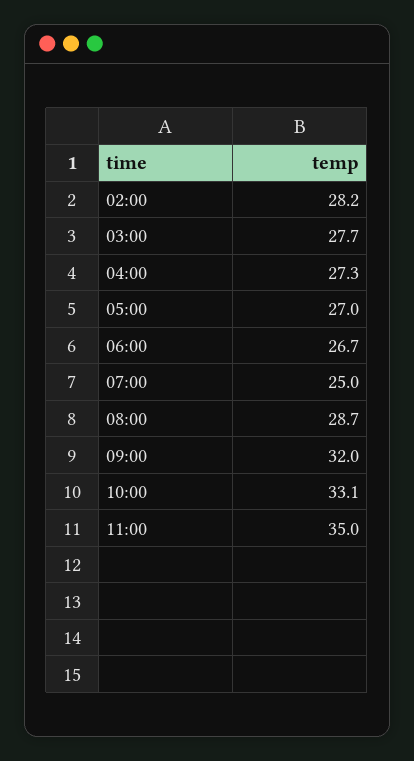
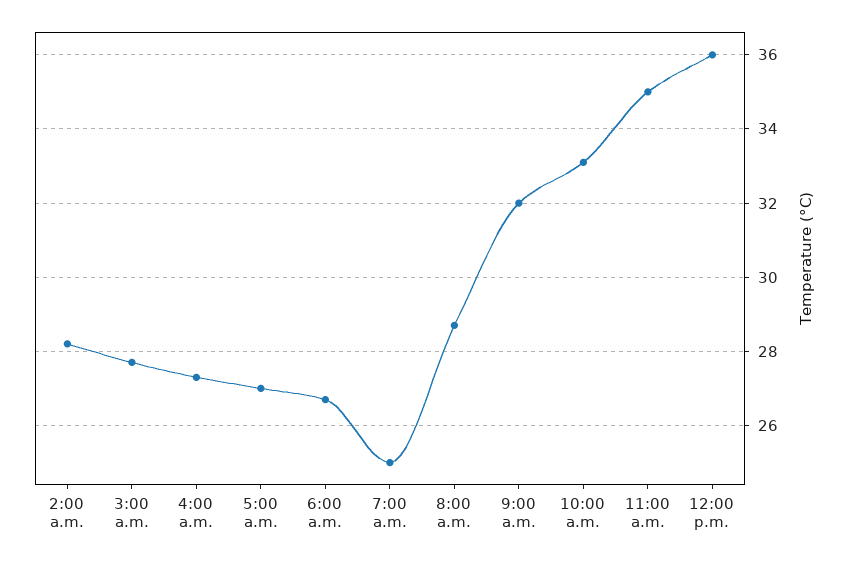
12:00 p.m.: none -> 36

